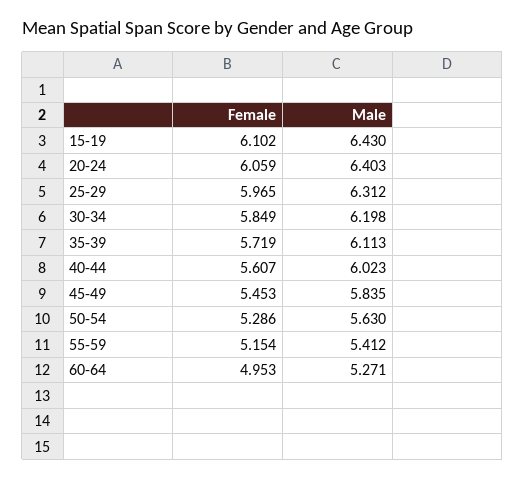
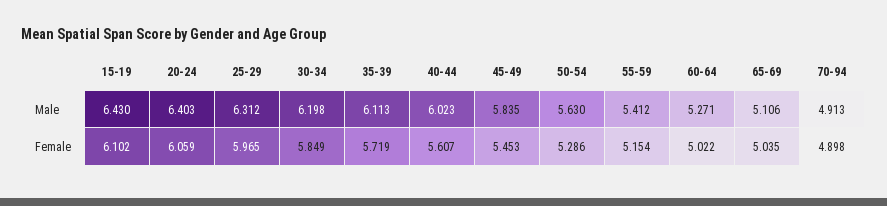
Female, 60-64: 4.953 -> 5.022
Male, 65-69: none -> 5.106
Male, 70-94: none -> 4.913
Female, 65-69: none -> 5.035
Female, 70-94: none -> 4.898

